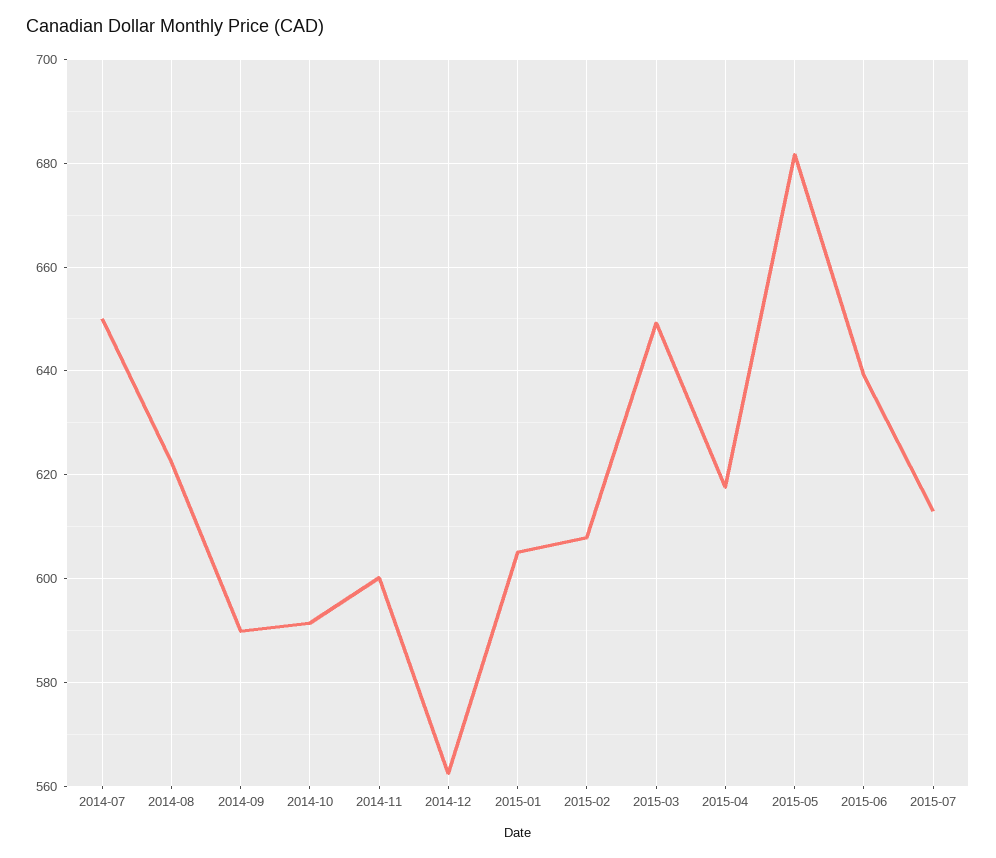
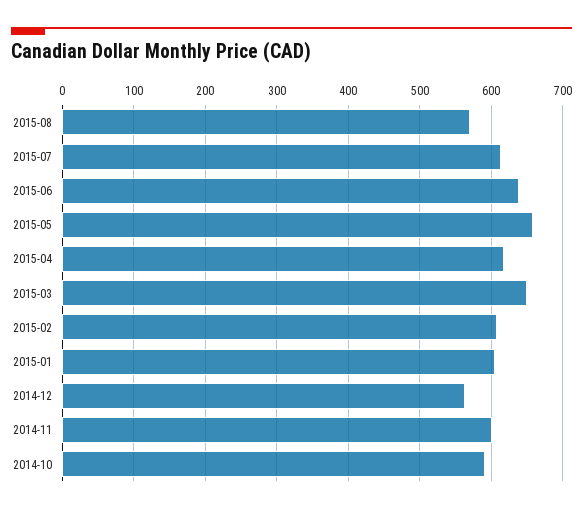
2014-07: 650 -> none
2014-08: 622 -> none
2014-09: 590 -> none
2015-05: 682 -> 660
2015-08: none -> 570

